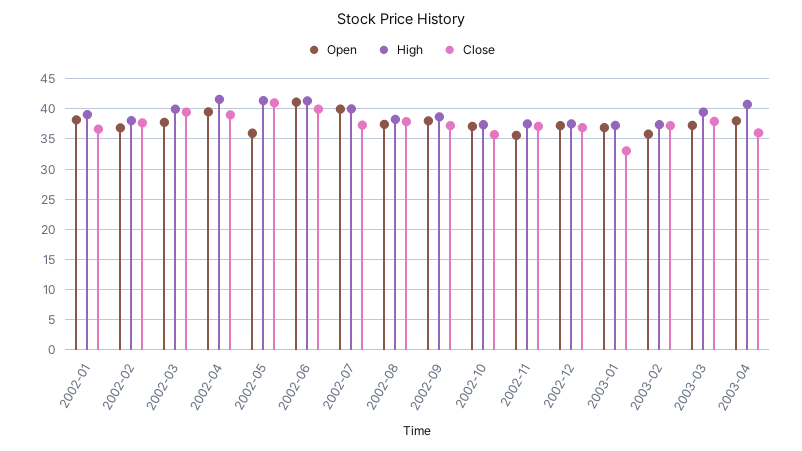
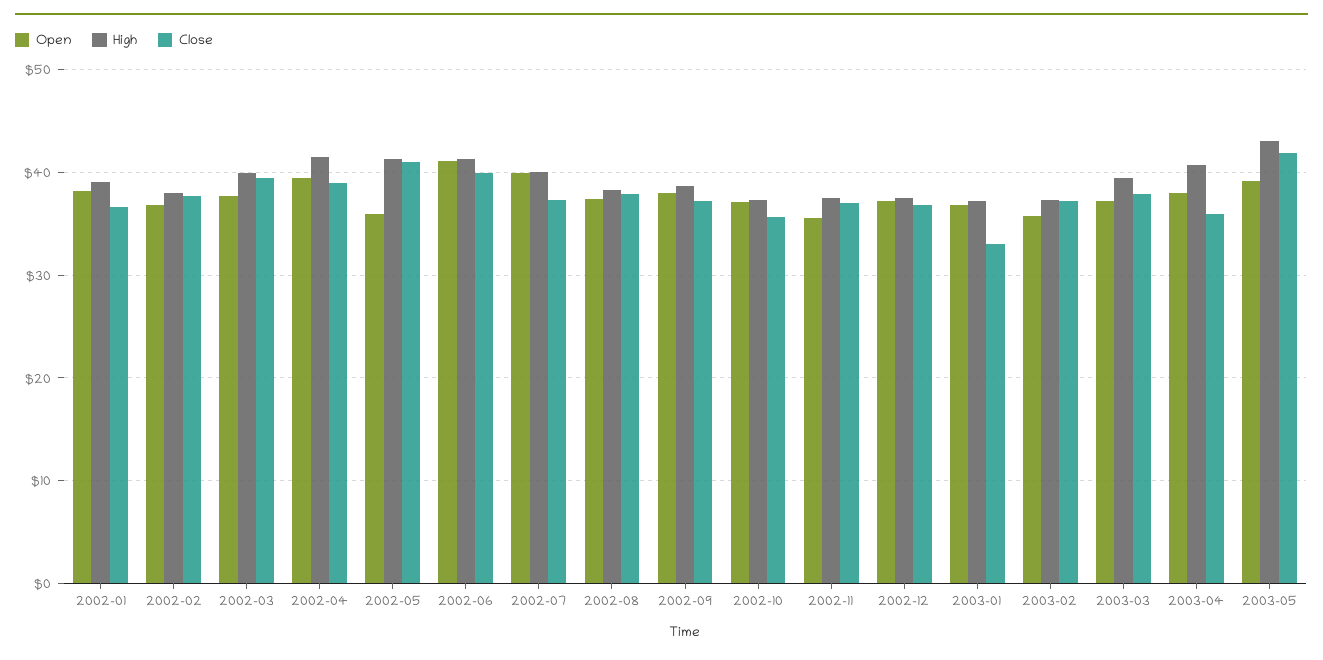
Open, 2003-05: none -> 39
High, 2003-05: none -> 43
Close, 2003-05: none -> 42

